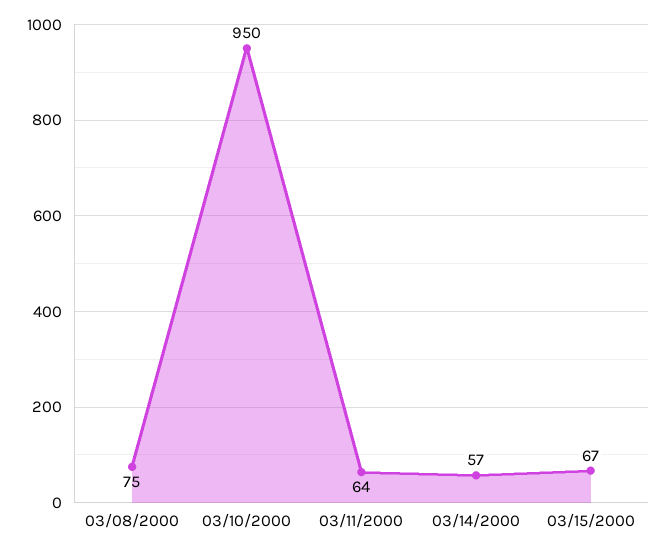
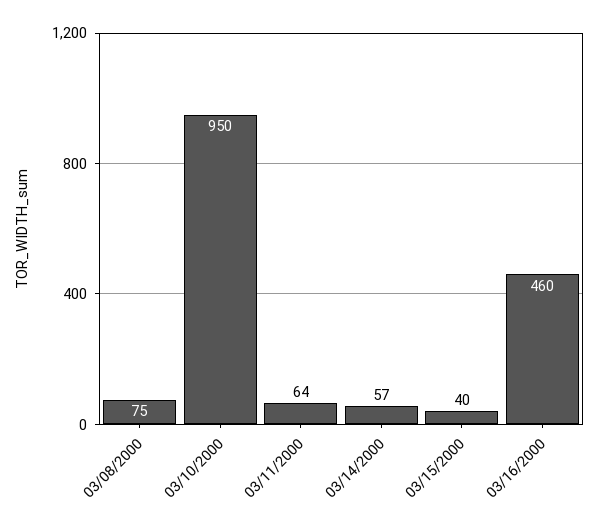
03/15/2000: 67 -> 40
03/16/2000: none -> 460

